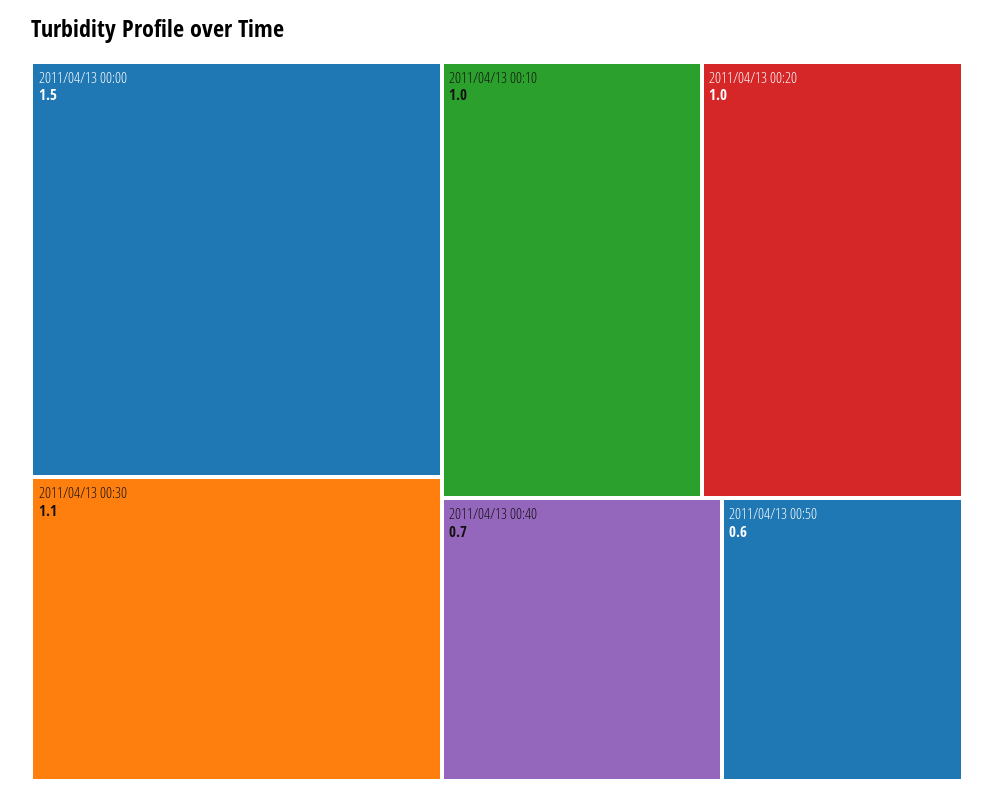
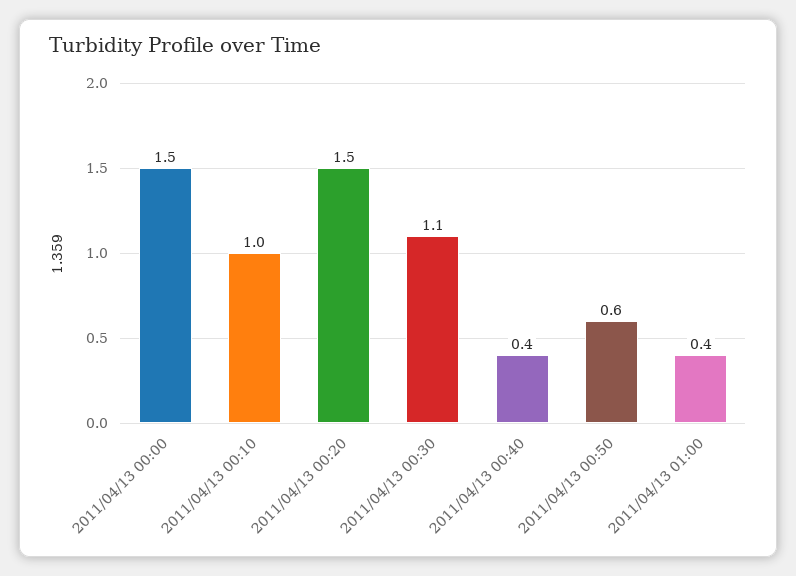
2011/04/13 00:20: 1 -> 1.5
2011/04/13 00:40: 0.7 -> 0.4
2011/04/13 01:00: none -> 0.4

